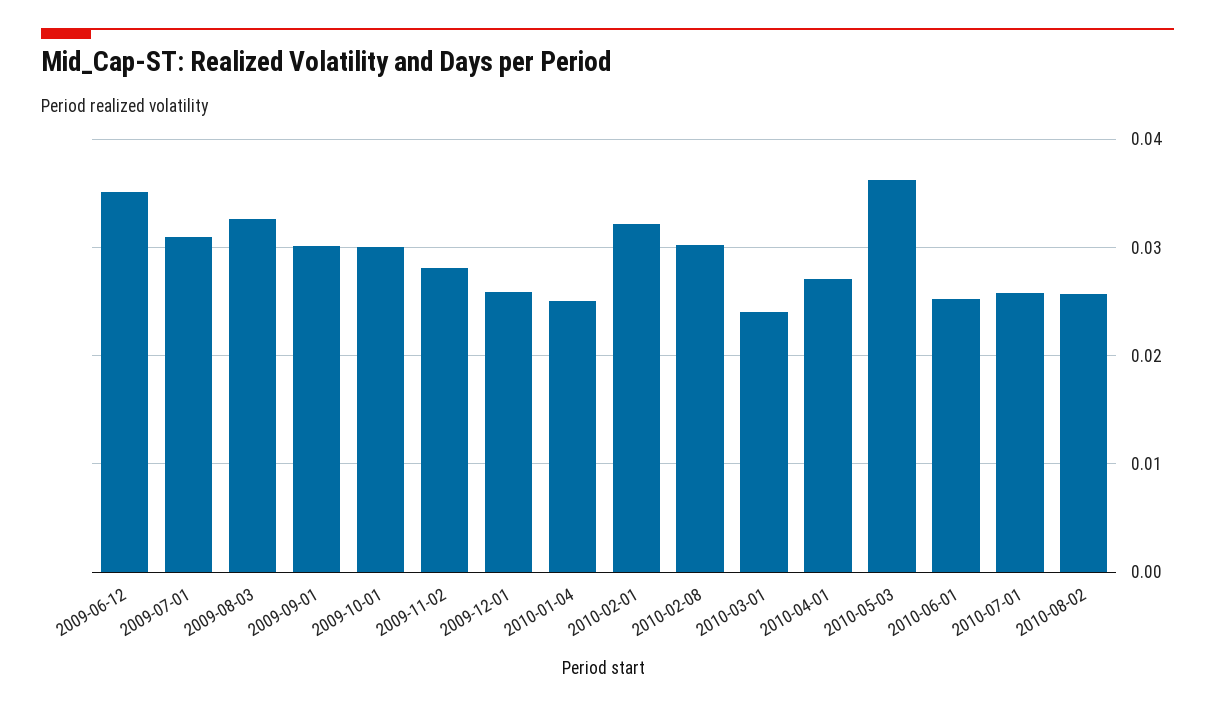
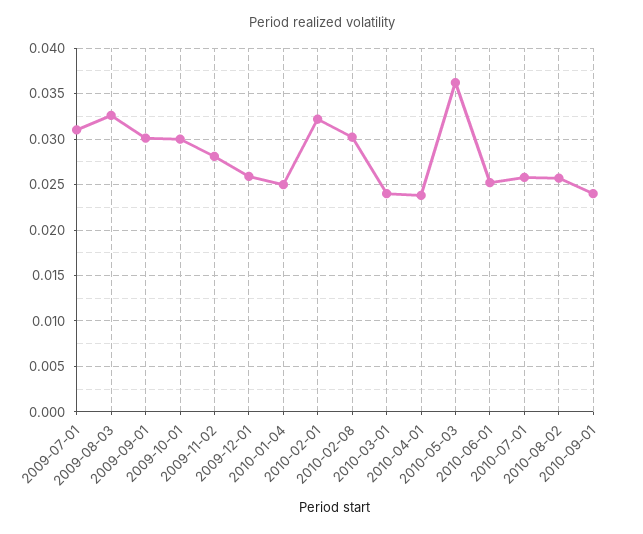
2009-06-12: 0.035 -> none
2010-04-01: 0.027 -> 0.024
2010-09-01: none -> 0.024

